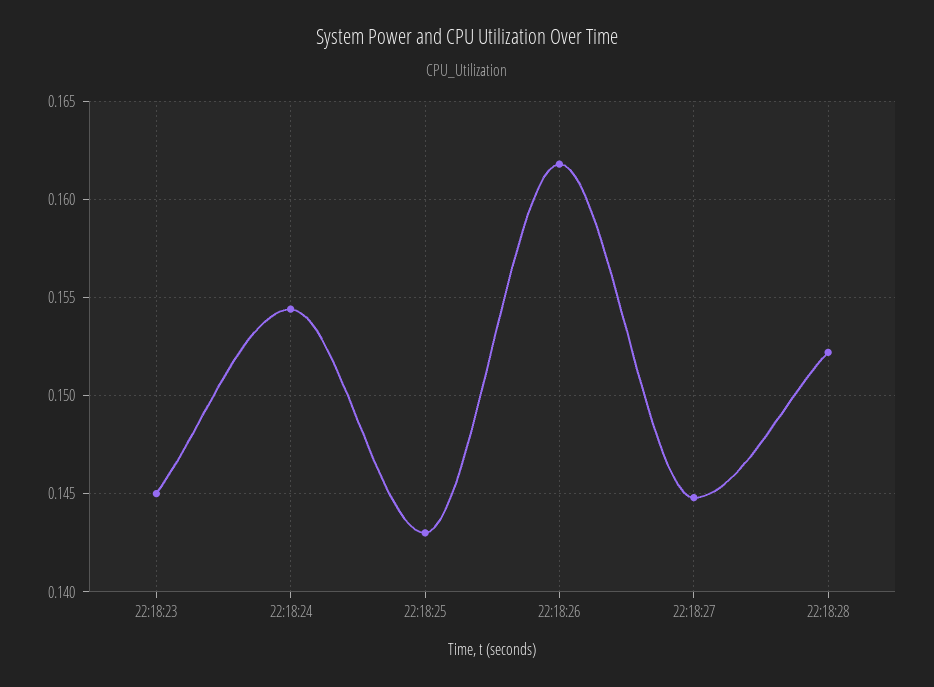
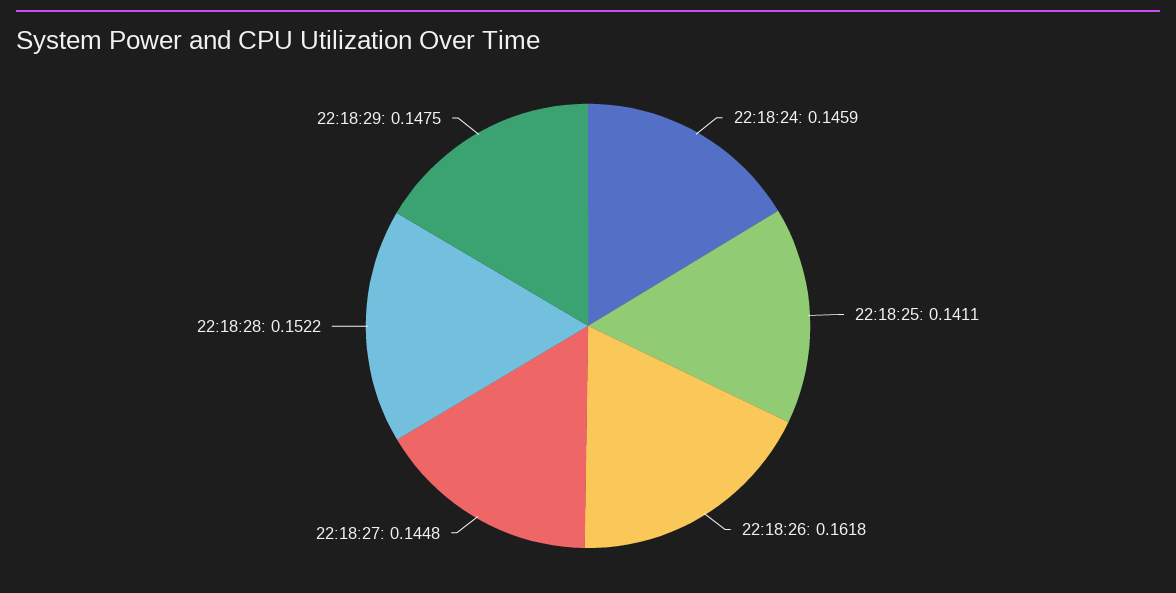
22:18:23: 0.145 -> none
22:18:24: 0.1545 -> 0.1459
22:18:25: 0.143 -> 0.1411
22:18:29: none -> 0.1475

